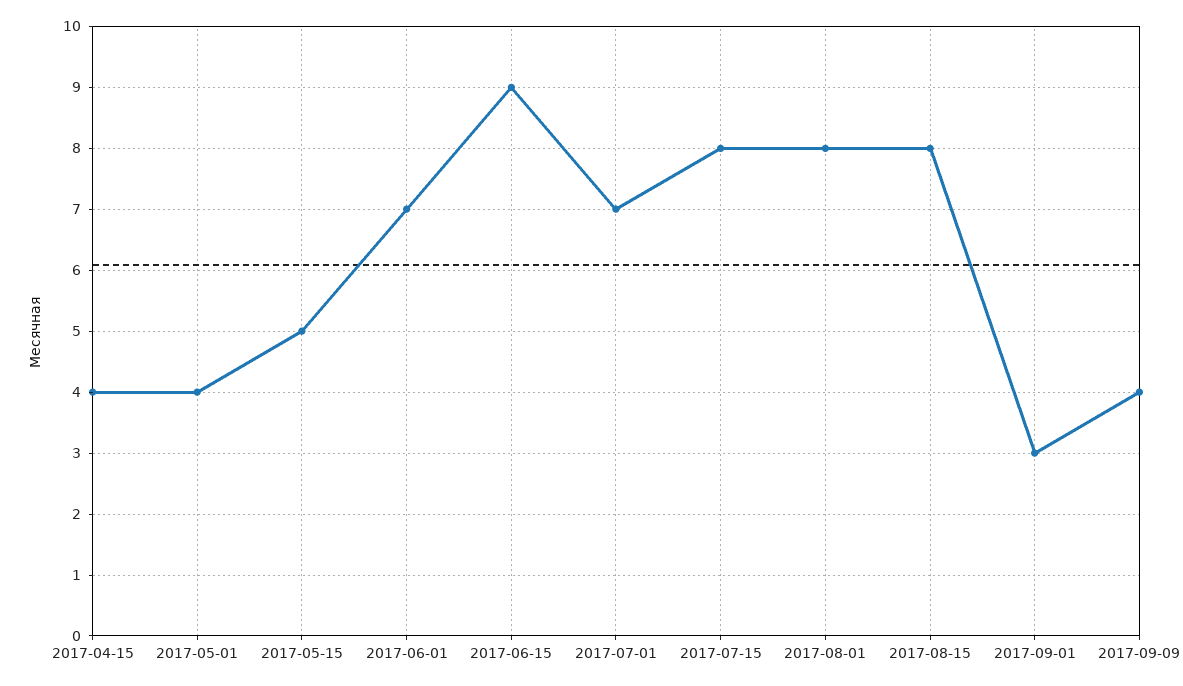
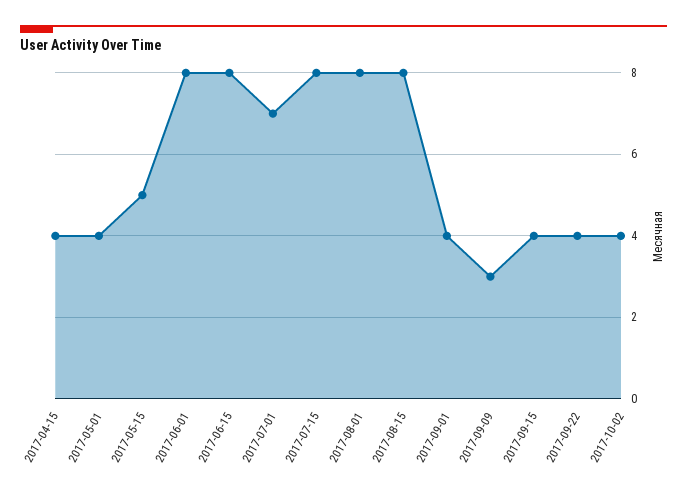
2017-06-01: 7 -> 8
2017-06-15: 9 -> 8
2017-09-01: 3 -> 4
2017-09-09: 4 -> 3
2017-09-15: none -> 4
2017-09-22: none -> 4
2017-10-02: none -> 4

